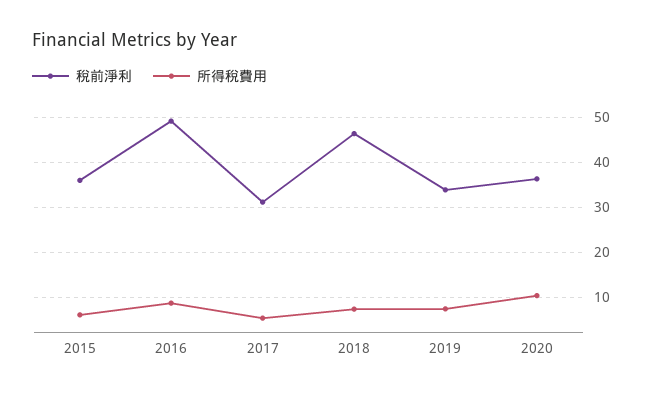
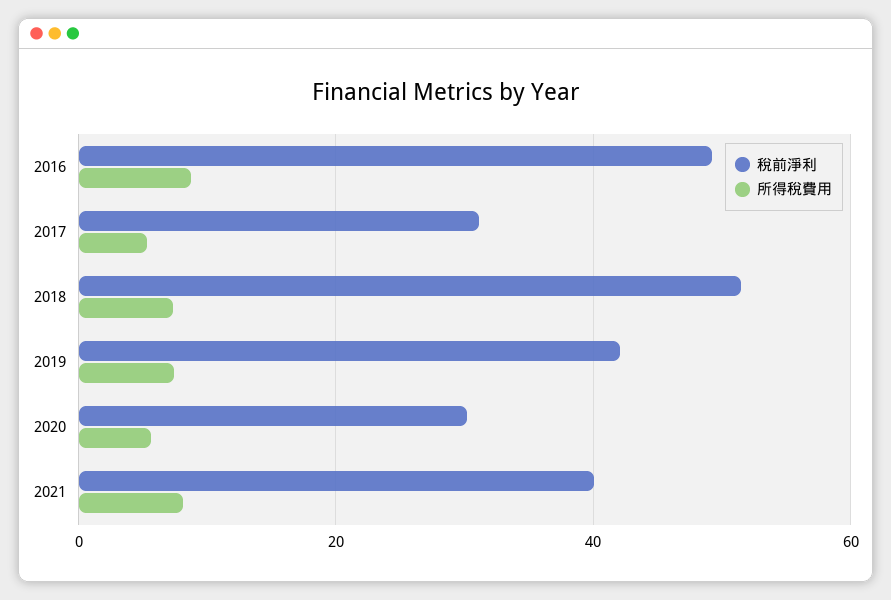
稅前淨利, 2015: 36 -> none
所得稅費用, 2015: 6 -> none
稅前淨利, 2018: 46 -> 52
稅前淨利, 2019: 34 -> 42
稅前淨利, 2020: 36 -> 30
所得稅費用, 2020: 10 -> 6
稅前淨利, 2021: none -> 40
所得稅費用, 2021: none -> 8

